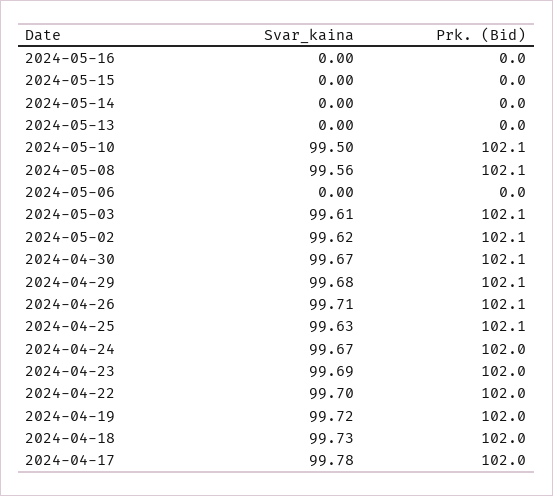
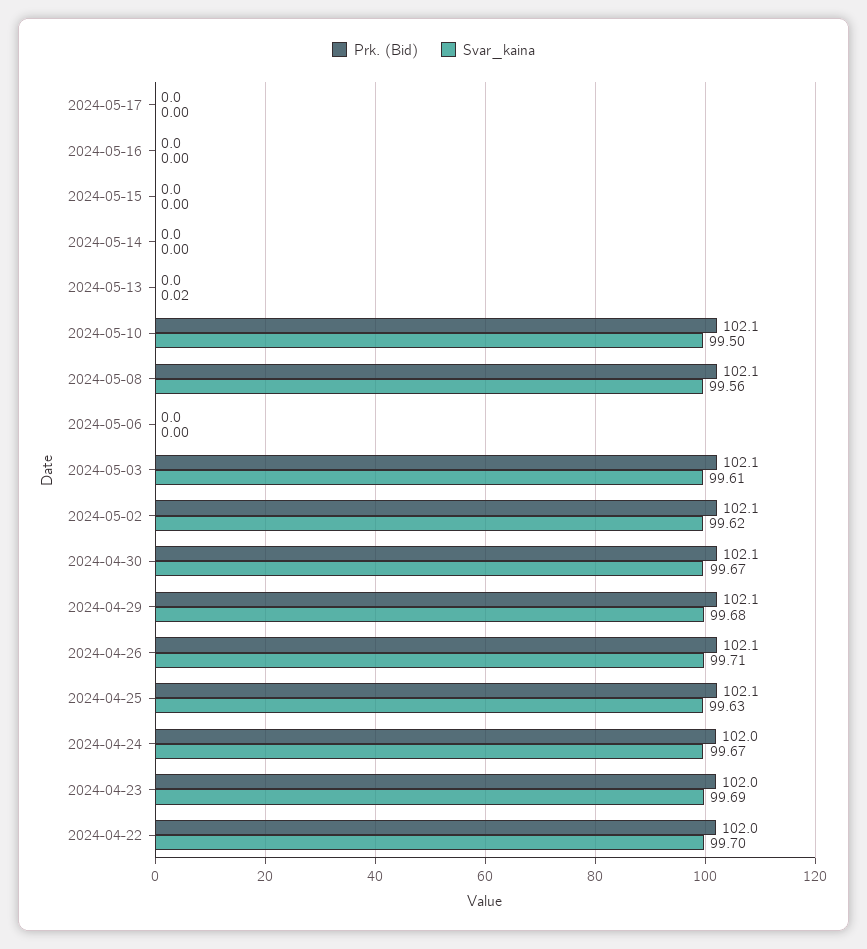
Svar_kaina, 2024-05-13: 0 -> 0.02
Svar_kaina, 2024-04-19: 99.72 -> none
Prk. (Bid), 2024-04-19: 102 -> none
Svar_kaina, 2024-04-18: 99.73 -> none
Prk. (Bid), 2024-04-18: 102 -> none
Svar_kaina, 2024-04-17: 99.78 -> none
Prk. (Bid), 2024-04-17: 102 -> none
Prk. (Bid), 2024-05-17: none -> 0
Svar_kaina, 2024-05-17: none -> 0

